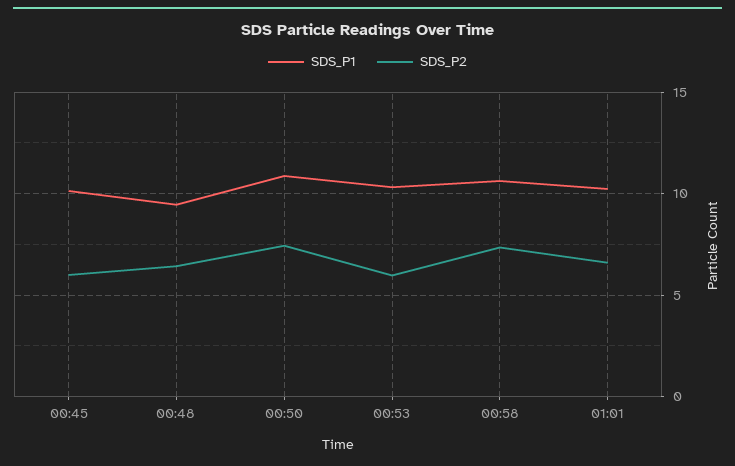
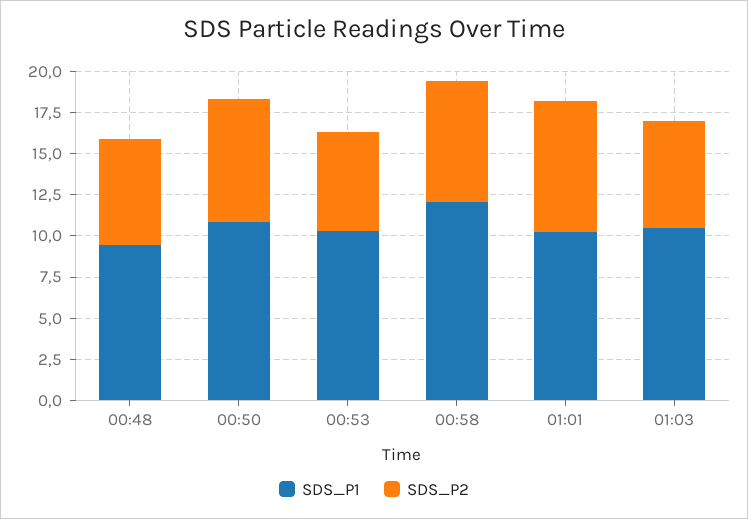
SDS_P1, 00:45: 10 -> none
SDS_P2, 00:45: 6 -> none
SDS_P1, 00:58: 10.5 -> 12
SDS_P2, 01:01: 6.5 -> 8
SDS_P1, 01:03: none -> 10.5
SDS_P2, 01:03: none -> 6.5

